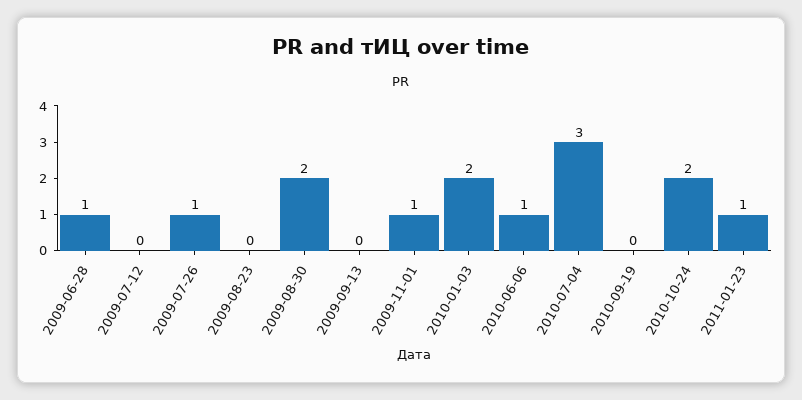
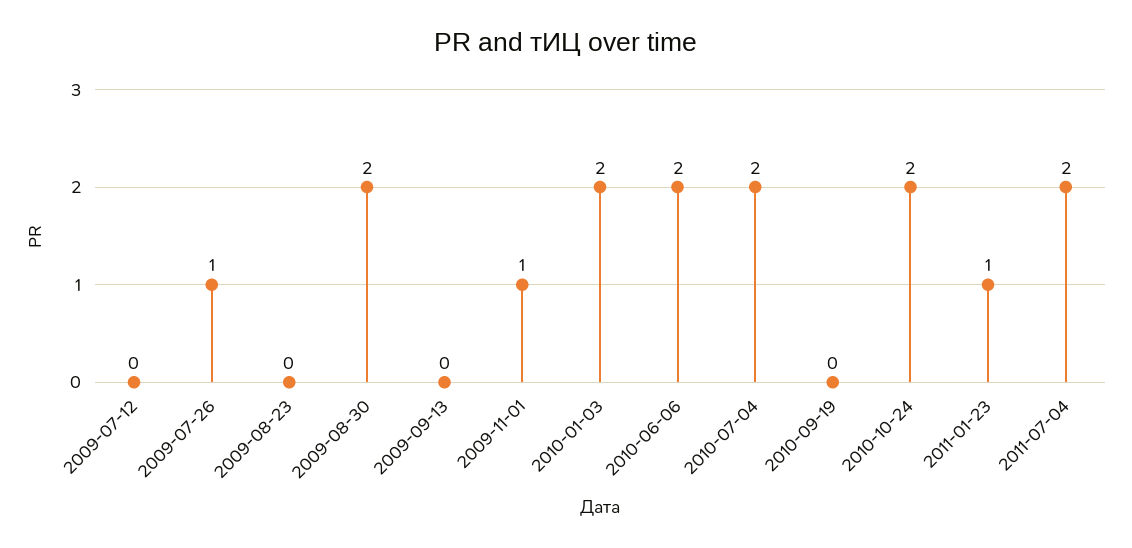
2009-06-28: 1 -> none
2010-06-06: 1 -> 2
2010-07-04: 3 -> 2
2011-07-04: none -> 2

